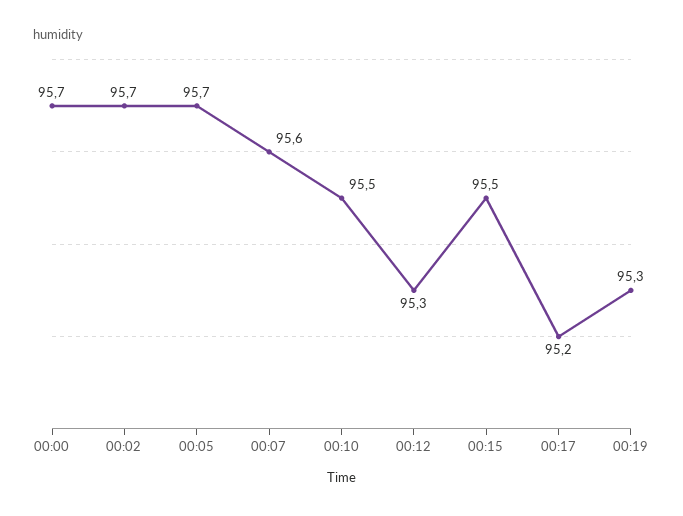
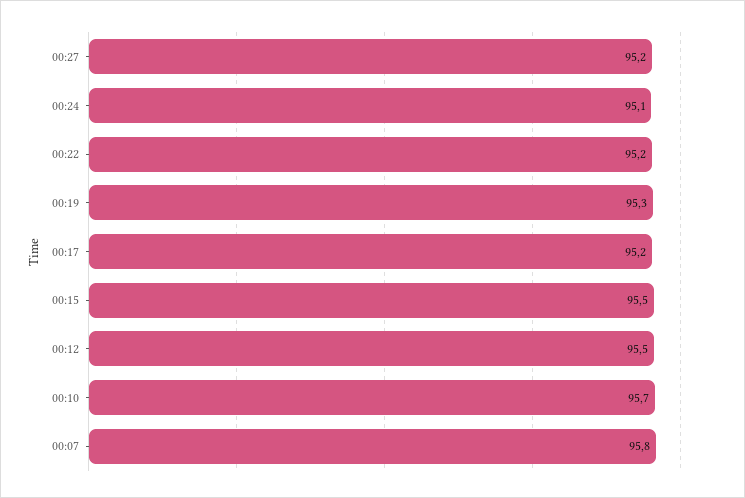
00:00: 95.7 -> none
00:02: 95.7 -> none
00:05: 95.7 -> none
00:07: 95.6 -> 95.8
00:10: 95.5 -> 95.7
00:12: 95.3 -> 95.5
00:27: none -> 95.2
00:24: none -> 95.1
00:22: none -> 95.2

